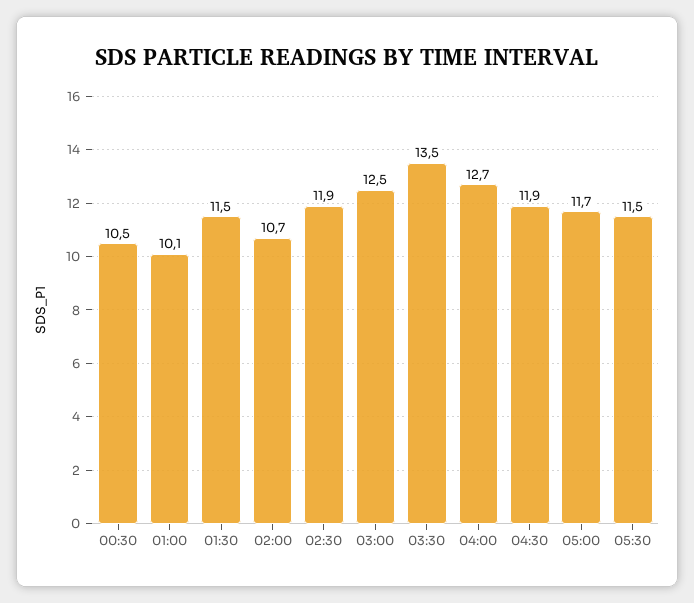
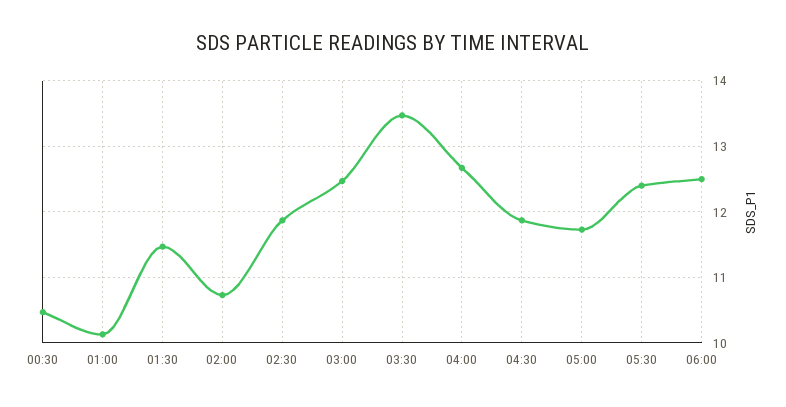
05:30: 11.5 -> 12.4
06:00: none -> 12.5

